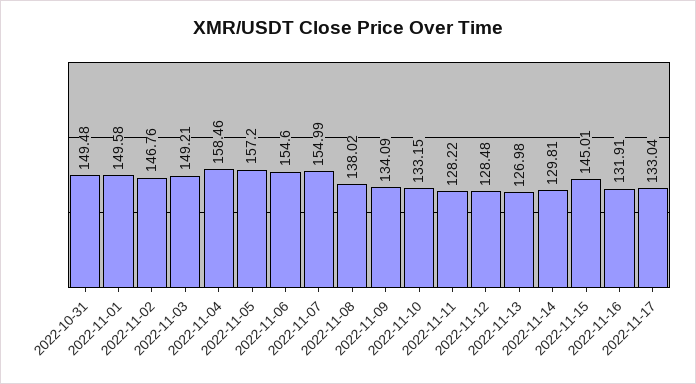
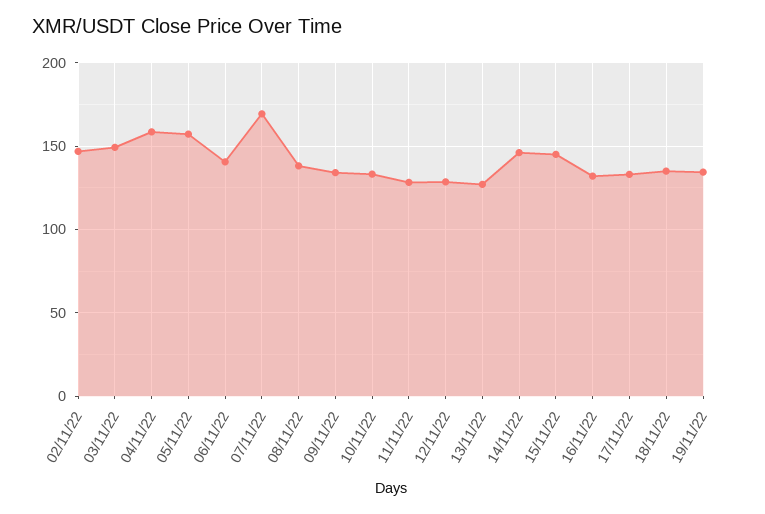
2022-10-31: 149.48 -> none
2022-11-01: 149.58 -> none
2022-11-06: 154.6 -> 140
2022-11-07: 154.99 -> 170
2022-11-14: 129.81 -> 145
18/11/22: none -> 135
19/11/22: none -> 135

